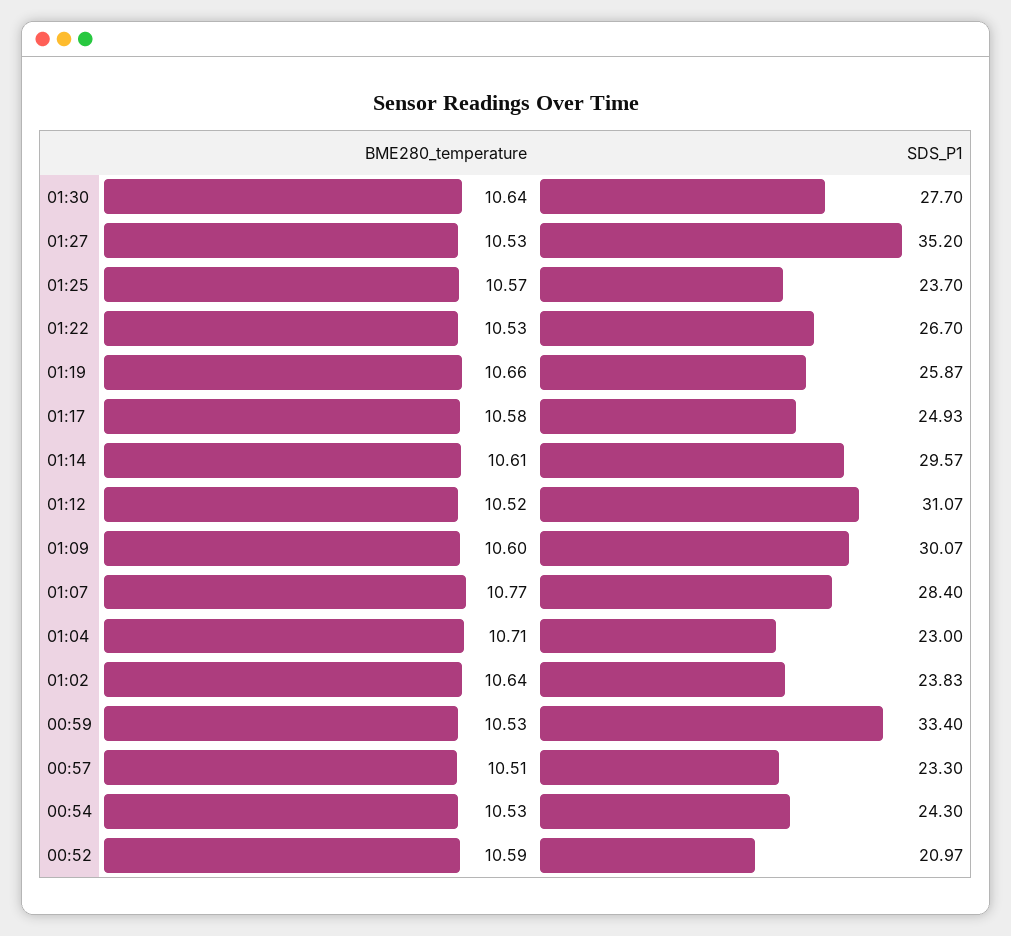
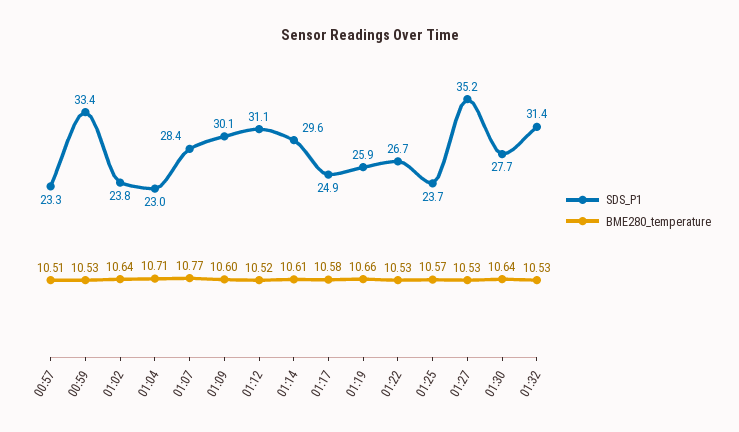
BME280_temperature, 00:54: 10.53 -> none
SDS_P1, 00:54: 24.3 -> none
BME280_temperature, 00:52: 10.59 -> none
SDS_P1, 00:52: 20.97 -> none
SDS_P1, 01:32: none -> 31.4
BME280_temperature, 01:32: none -> 10.53

